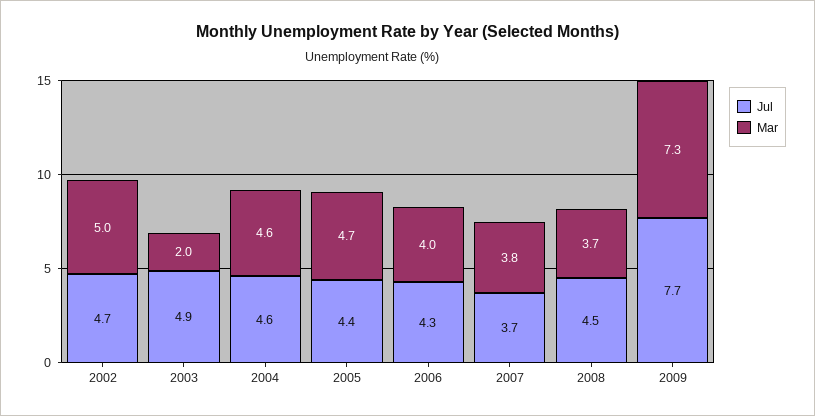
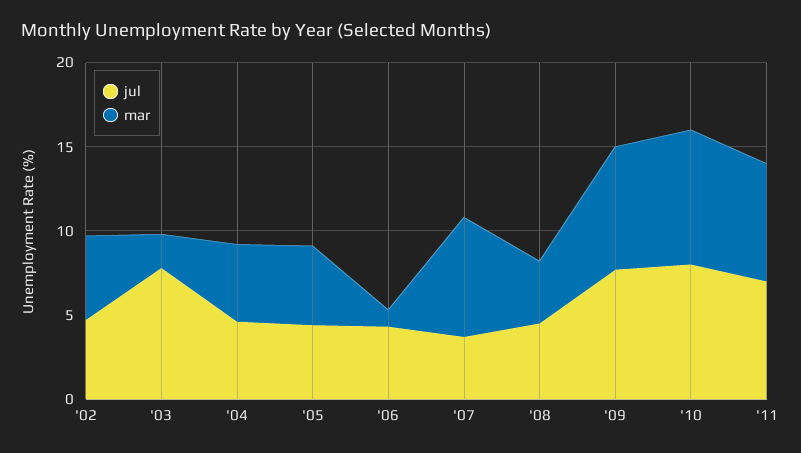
Jul, 2003: 4.9 -> 8
Mar, 2006: 4 -> 1
Mar, 2007: 3.8 -> 7
Jul, '10: none -> 8
Mar, '10: none -> 8
Jul, '11: none -> 7
Mar, '11: none -> 7

